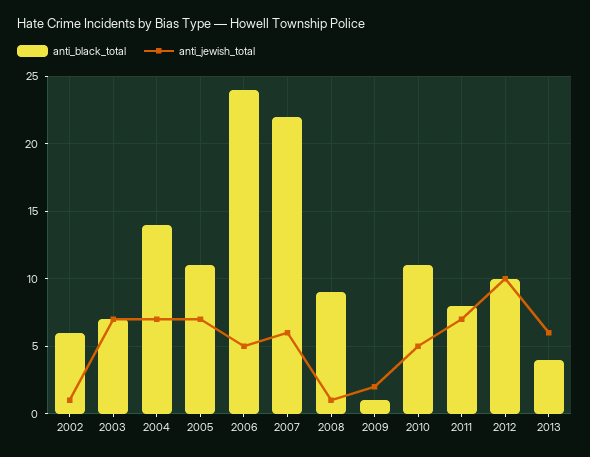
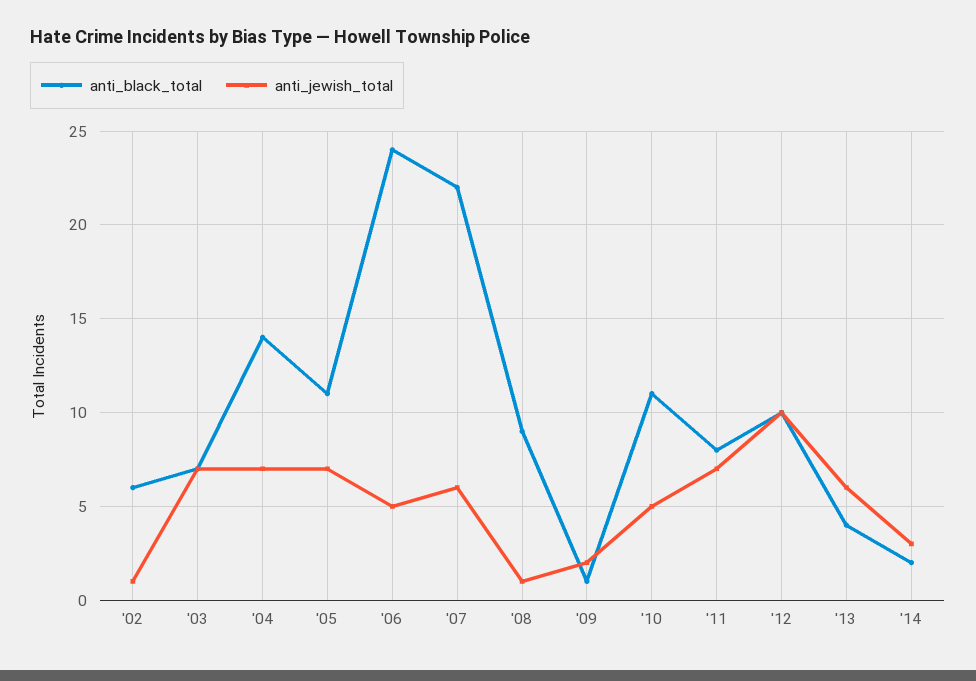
anti_black_total, '14: none -> 2
anti_jewish_total, '14: none -> 3

